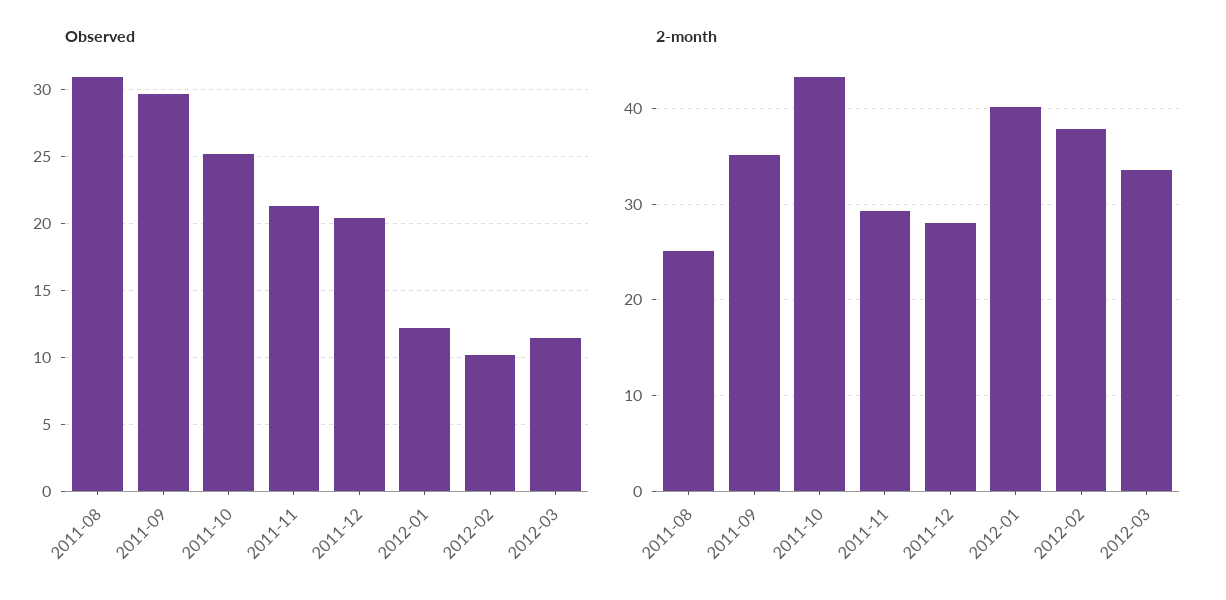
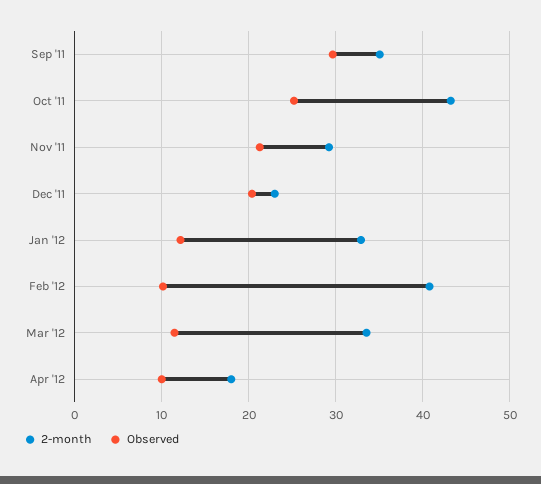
Observed, 2011-08: 31 -> none
2-month, 2011-08: 25 -> none
2-month, 2011-12: 28 -> 23
2-month, 2012-01: 40 -> 33
2-month, 2012-02: 38 -> 41
2-month, Apr '12: none -> 18
Observed, Apr '12: none -> 10

